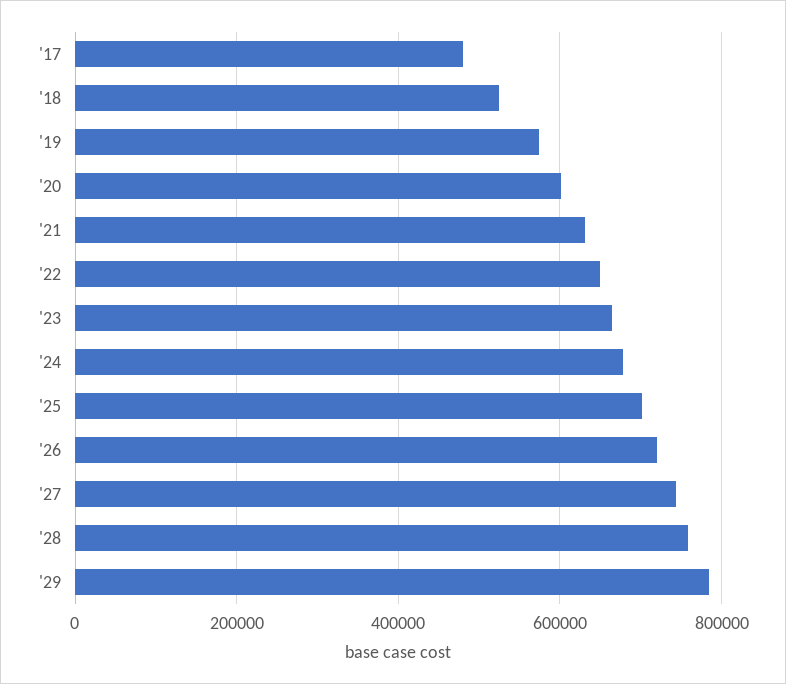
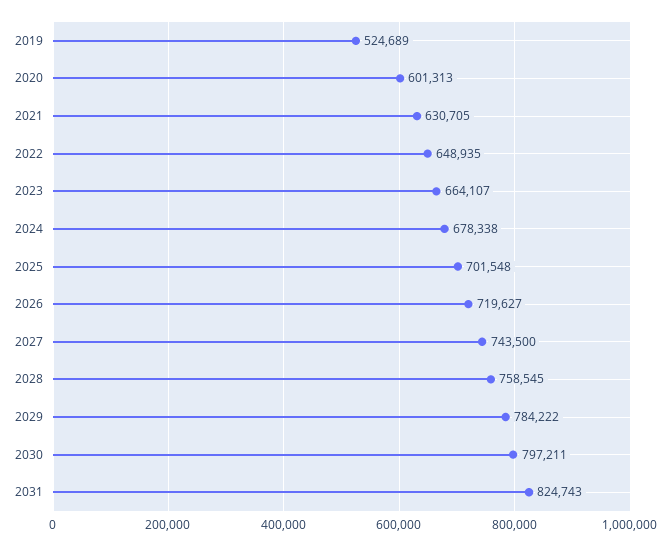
'17: 480000 -> none
'18: 520000 -> none
'19: 580000 -> 524689
2030: none -> 797211
2031: none -> 824743

